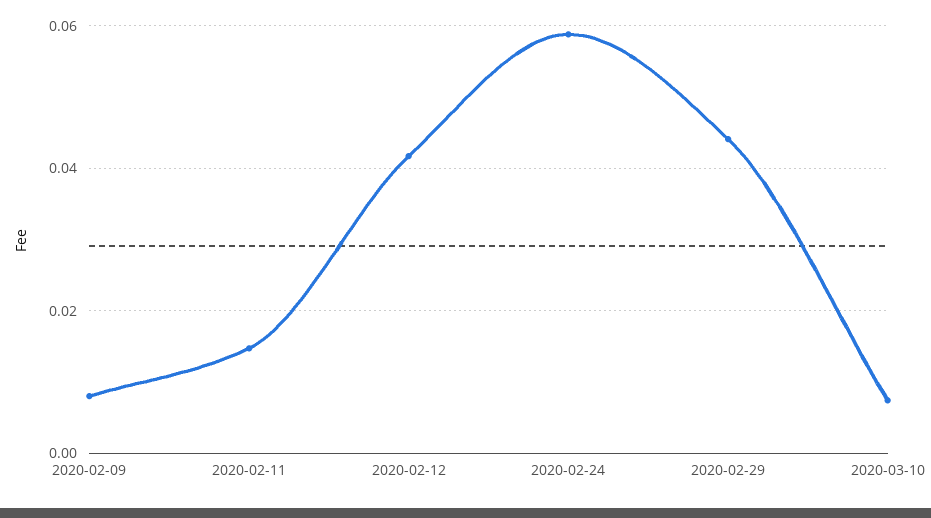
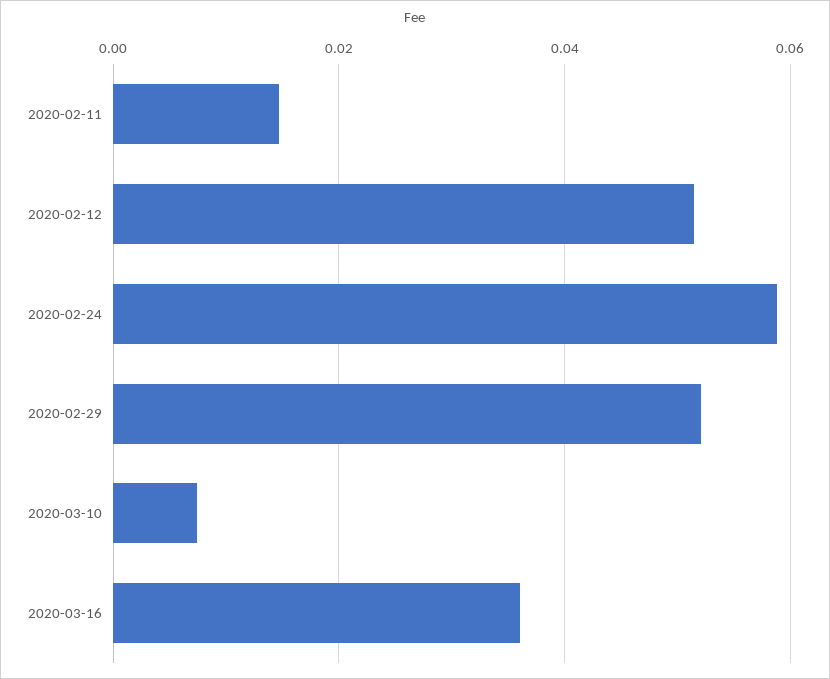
2020-02-09: 0.008 -> none
2020-02-12: 0.042 -> 0.052
2020-02-29: 0.044 -> 0.052
2020-03-16: none -> 0.036

